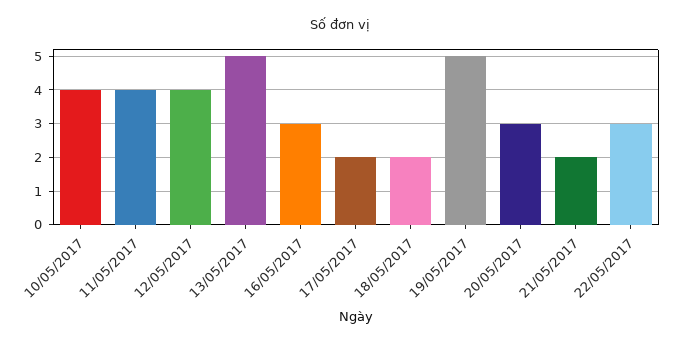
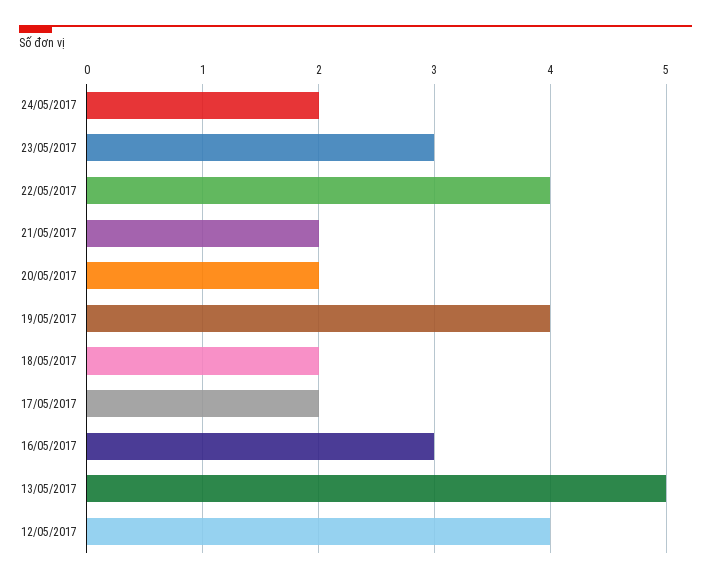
10/05/2017: 4 -> none
11/05/2017: 4 -> none
19/05/2017: 5 -> 4
20/05/2017: 3 -> 2
22/05/2017: 3 -> 4
24/05/2017: none -> 2
23/05/2017: none -> 3

